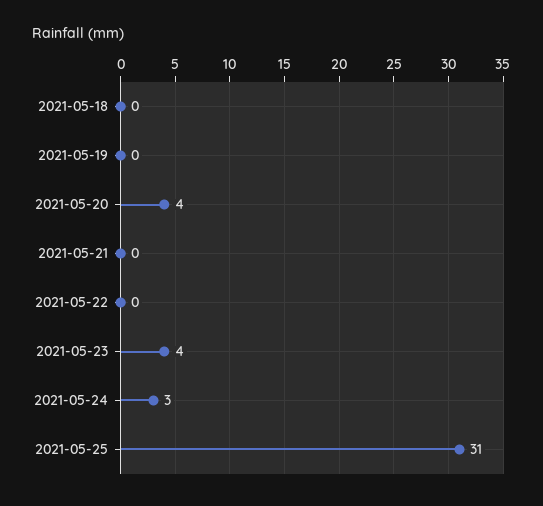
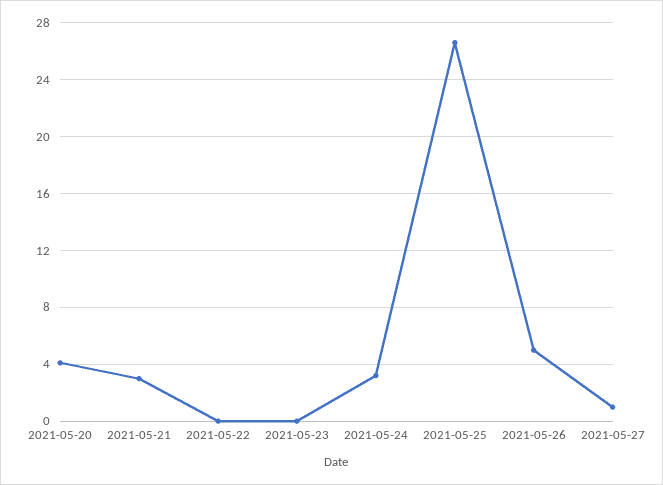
2021-05-18: 0 -> none
2021-05-19: 0 -> none
2021-05-21: 0 -> 3
2021-05-23: 4 -> 0
2021-05-25: 31 -> 26.5
2021-05-26: none -> 5
2021-05-27: none -> 1

